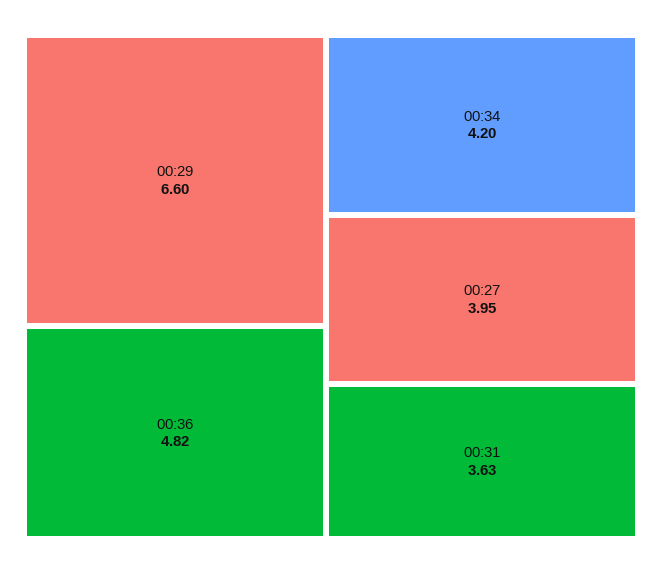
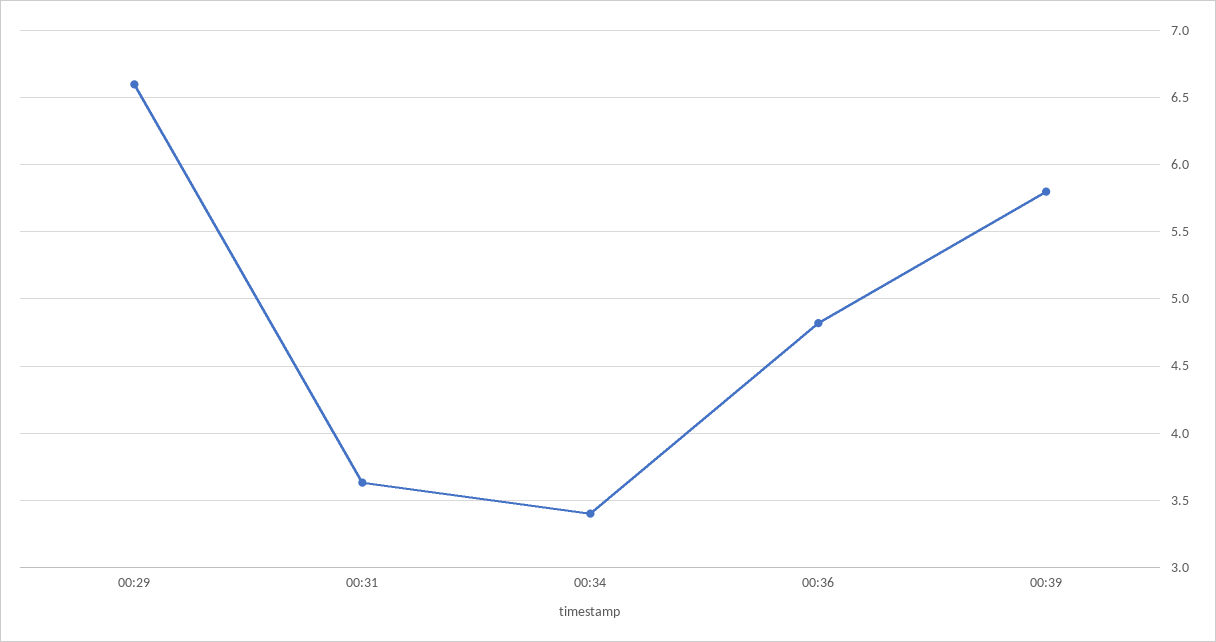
00:34: 4.2 -> 3.4
00:27: 3.95 -> none
00:39: none -> 5.8

